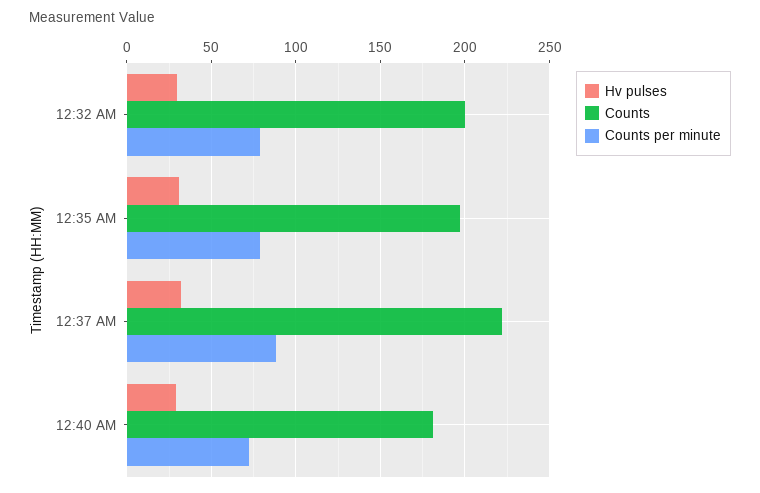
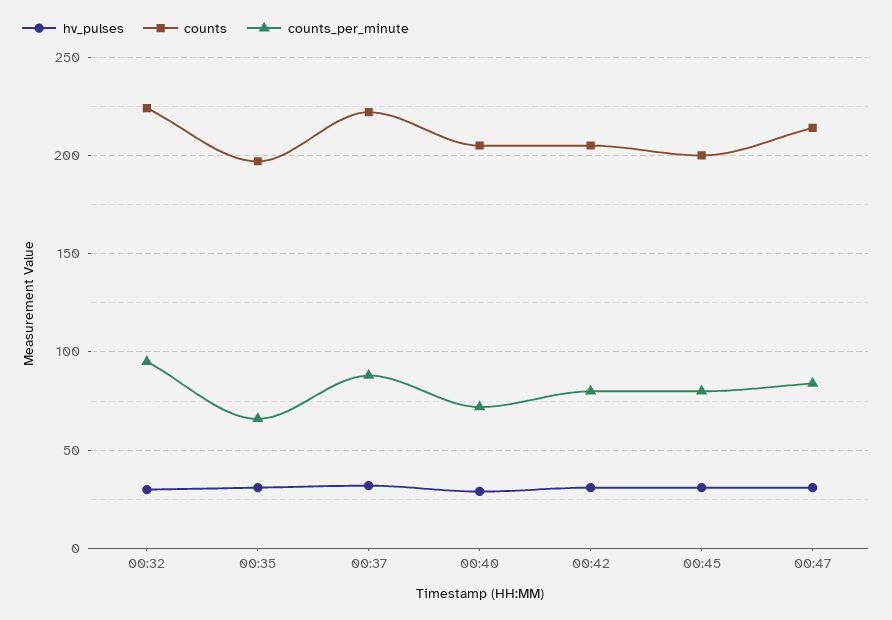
Counts, 12:32 AM: 200 -> 225
Counts per minute, 12:32 AM: 80 -> 95
Counts per minute, 12:35 AM: 80 -> 65
Counts, 12:40 AM: 180 -> 205
Hv pulses, 00:42: none -> 30
Counts, 00:42: none -> 205
Counts per minute, 00:42: none -> 80
Hv pulses, 00:45: none -> 30
Counts, 00:45: none -> 200
Counts per minute, 00:45: none -> 80
Hv pulses, 00:47: none -> 30
Counts, 00:47: none -> 215
Counts per minute, 00:47: none -> 85

